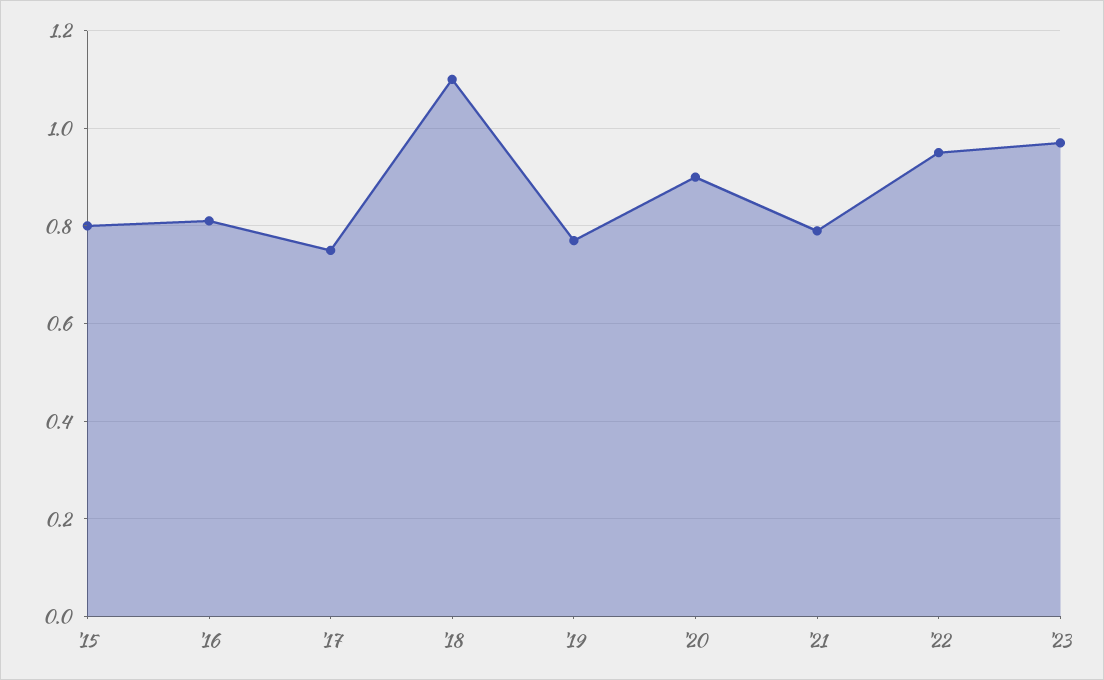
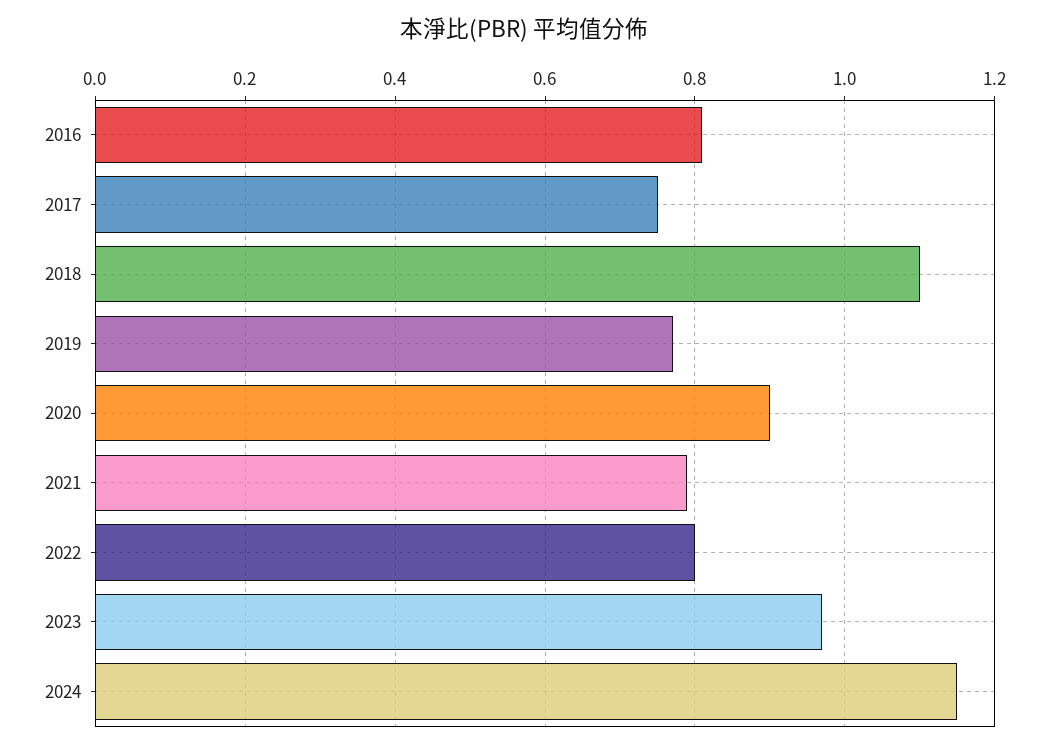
'15: 0.8 -> none
'22: 0.95 -> 0.8
2024: none -> 1.15

